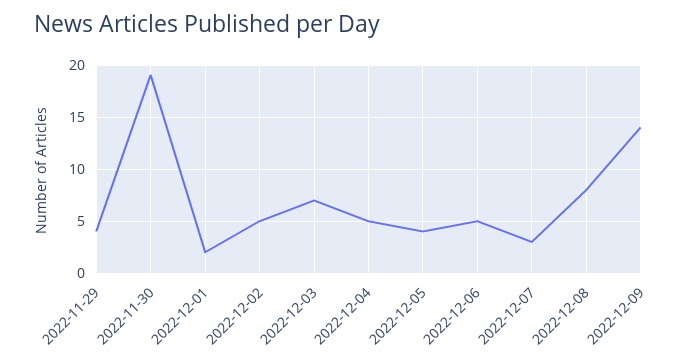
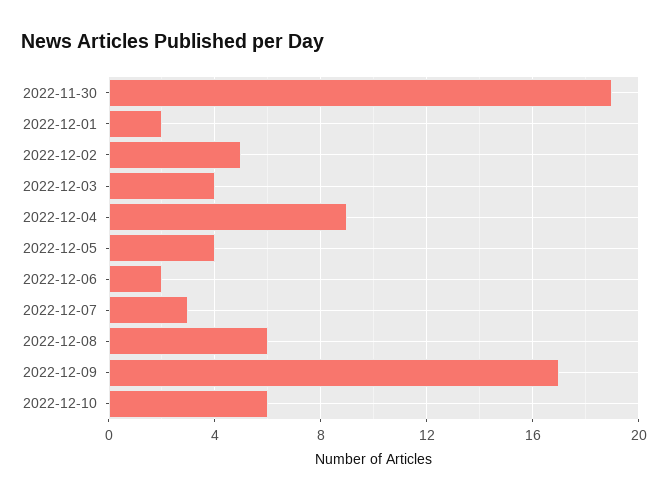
2022-11-29: 4 -> none
2022-12-03: 7 -> 4
2022-12-04: 5 -> 9
2022-12-06: 5 -> 2
2022-12-08: 8 -> 6
2022-12-09: 14 -> 17
2022-12-10: none -> 6

